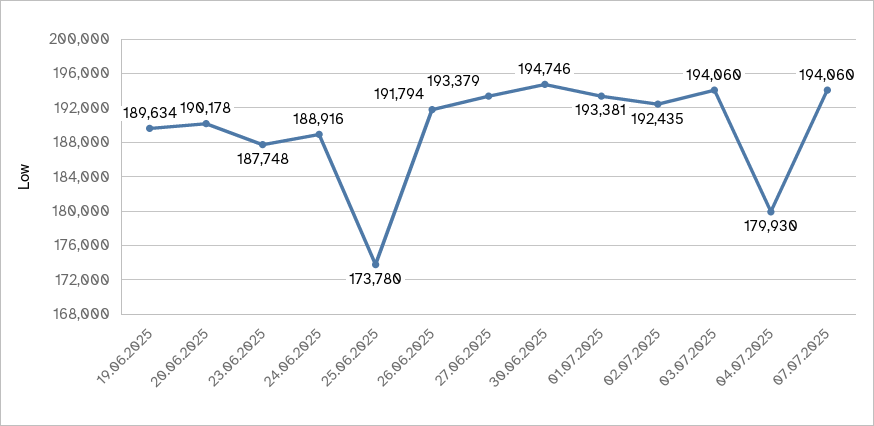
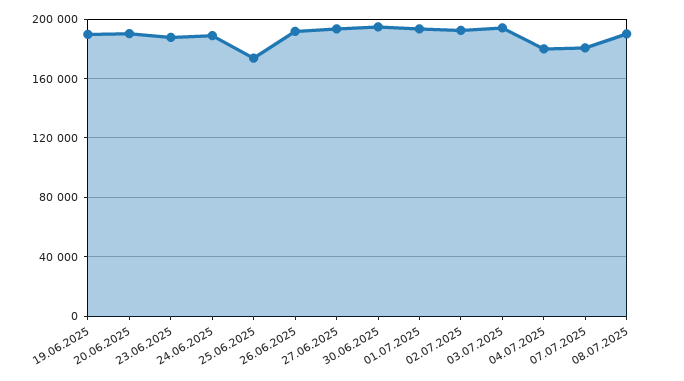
07.07.2025: 194060 -> 180000
08.07.2025: none -> 190000

